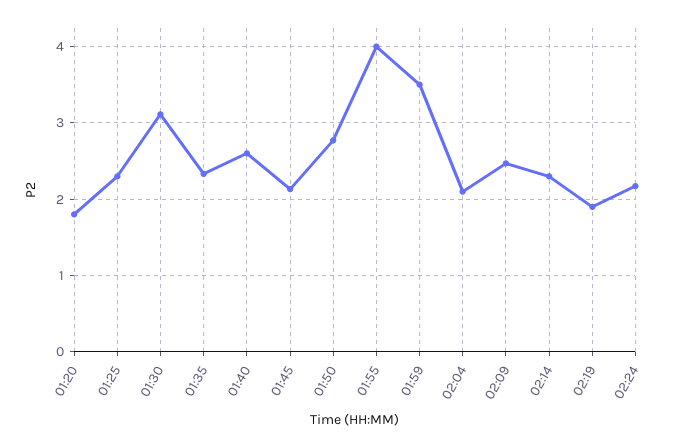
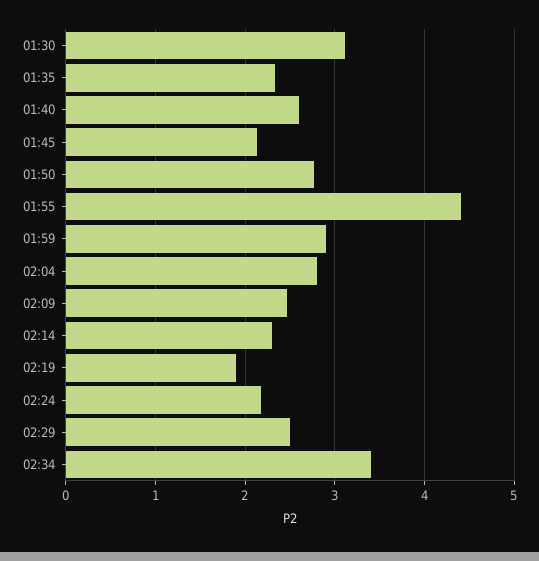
01:20: 1.8 -> none
01:25: 2.3 -> none
01:55: 4 -> 4.4
01:59: 3.5 -> 2.9
02:04: 2.1 -> 2.8
02:29: none -> 2.5
02:34: none -> 3.4

